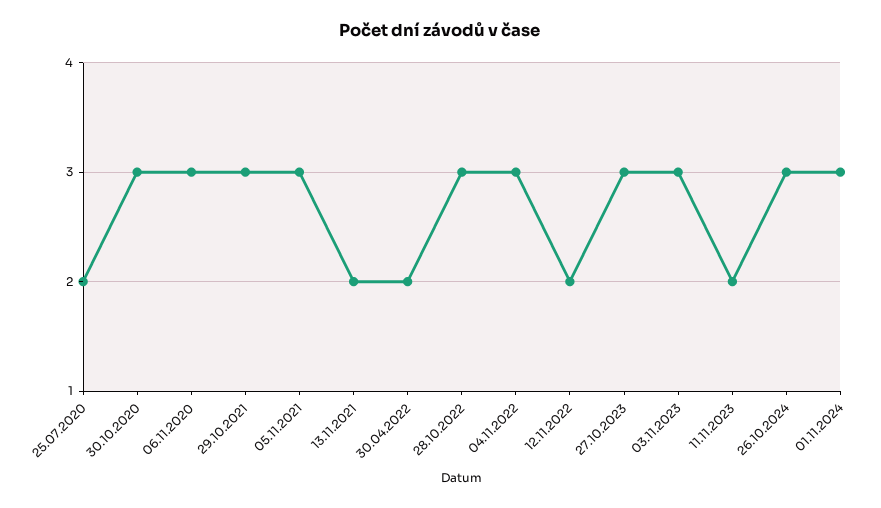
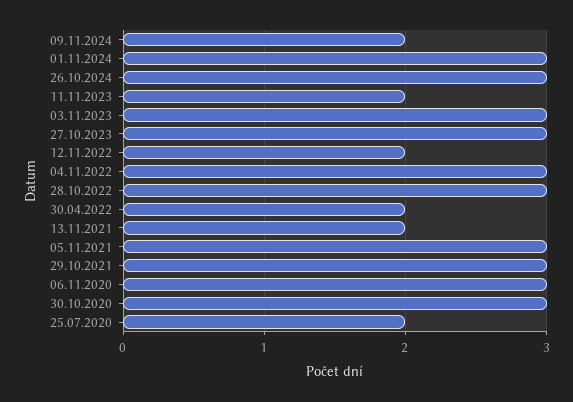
09.11.2024: none -> 2

